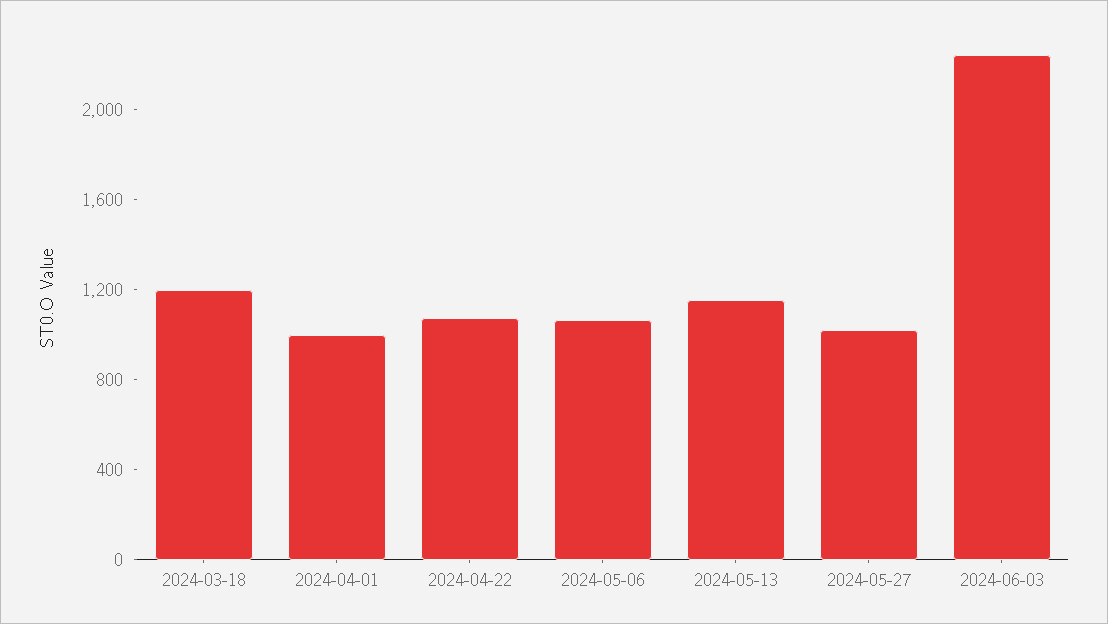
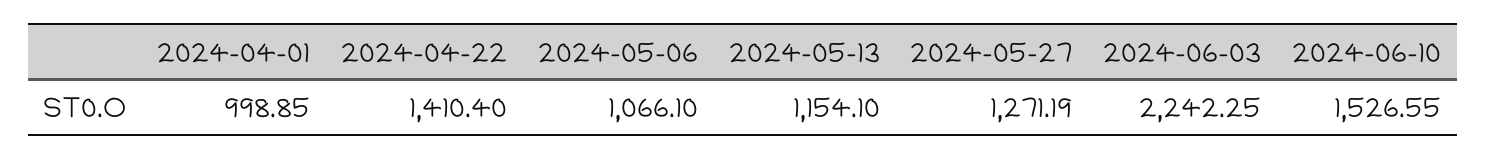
2024-03-18: 1200 -> none
2024-04-22: 1100 -> 1410.4
2024-05-27: 1000 -> 1271.19
2024-06-10: none -> 1526.55

